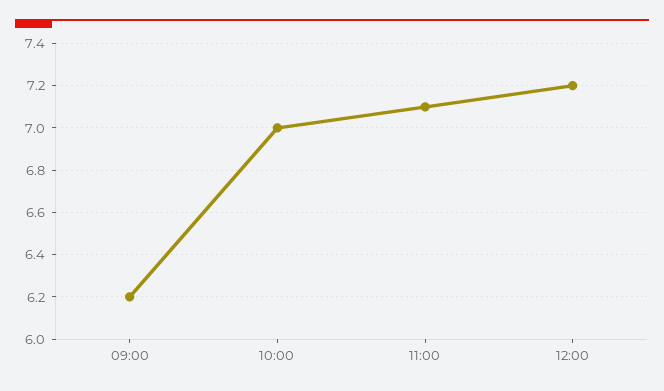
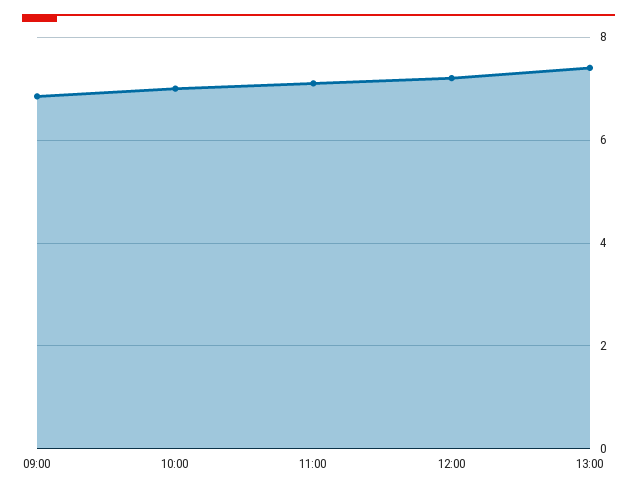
09:00: 6.2 -> 6.8
13:00: none -> 7.4

